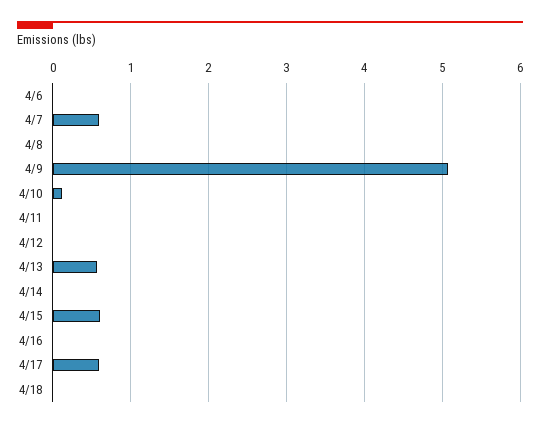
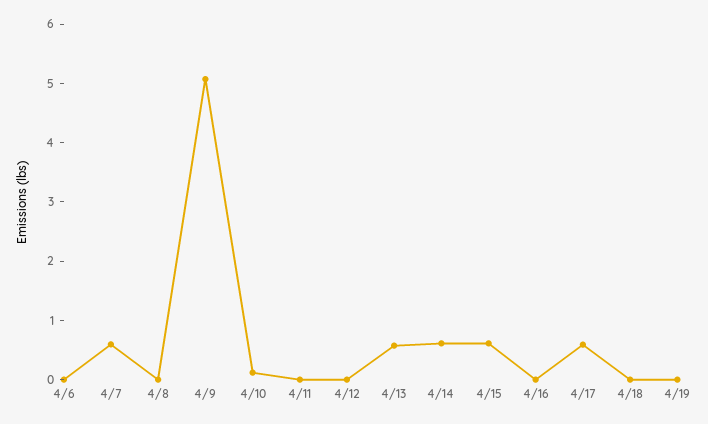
4/14: 0 -> 0.6
4/19: none -> 0

